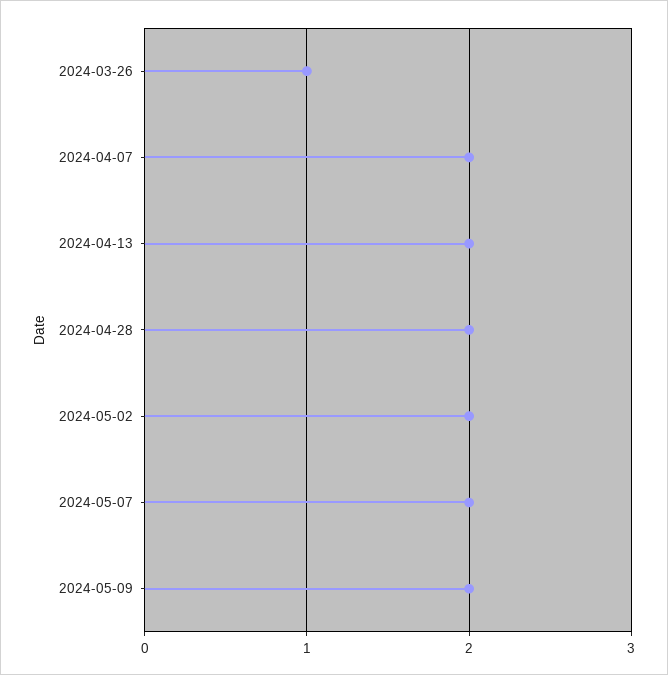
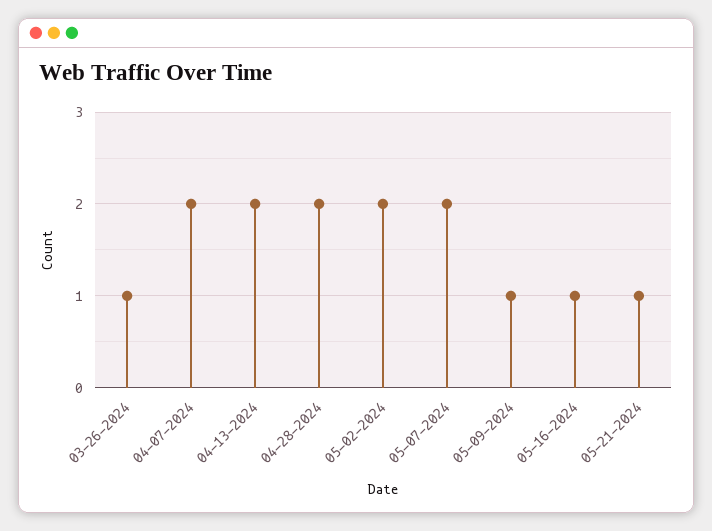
2024-05-09: 2 -> 1
05-16-2024: none -> 1
05-21-2024: none -> 1

